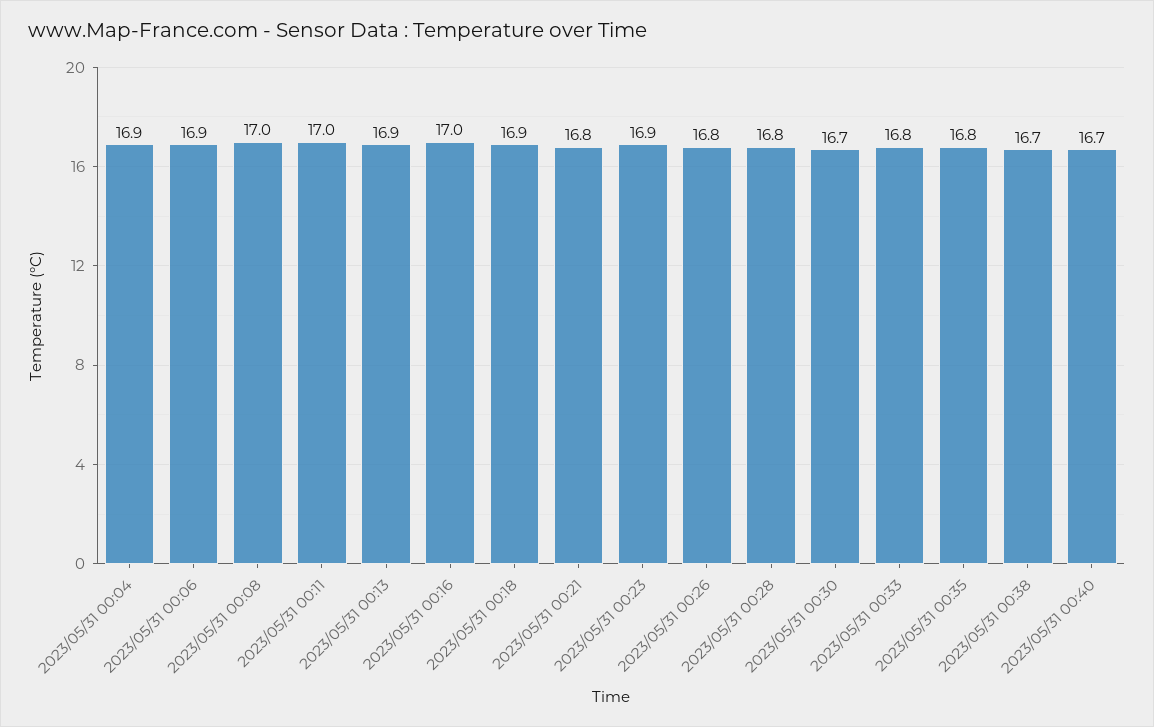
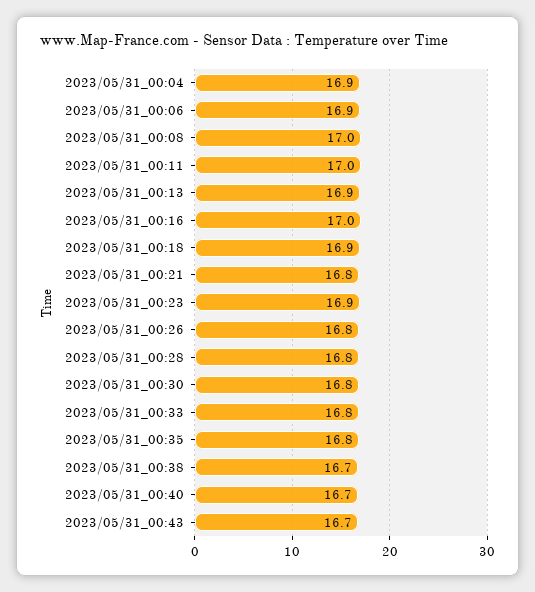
2023/05/31 00:30: 16.7 -> 16.8
2023/05/31_00:43: none -> 16.7

